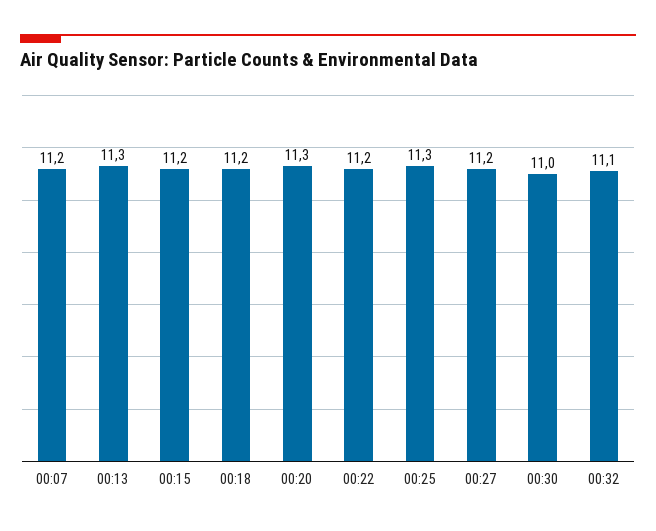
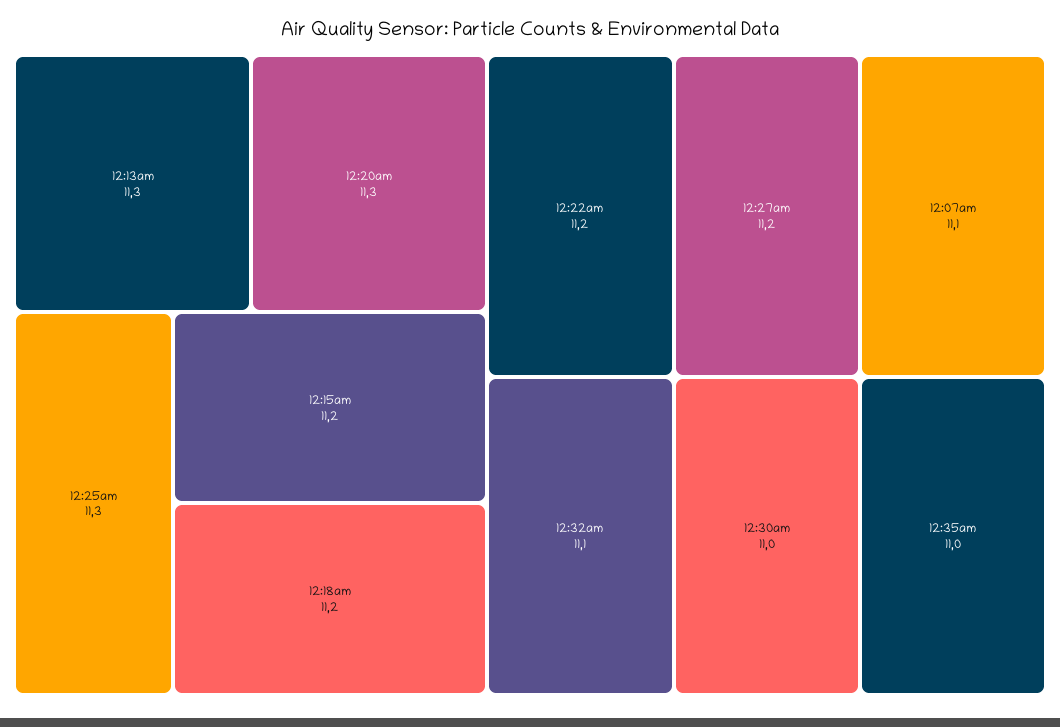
00:07: 11.2 -> 11.1
12:35am: none -> 11

